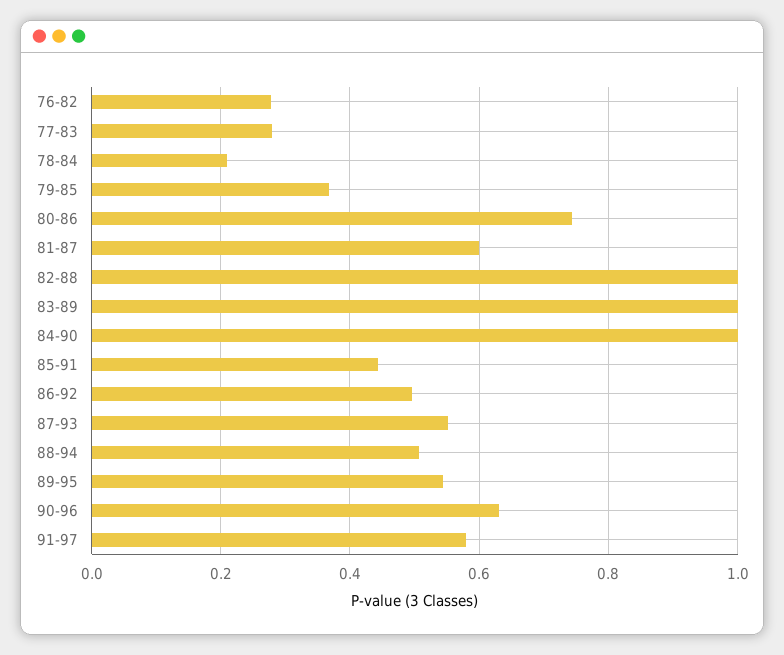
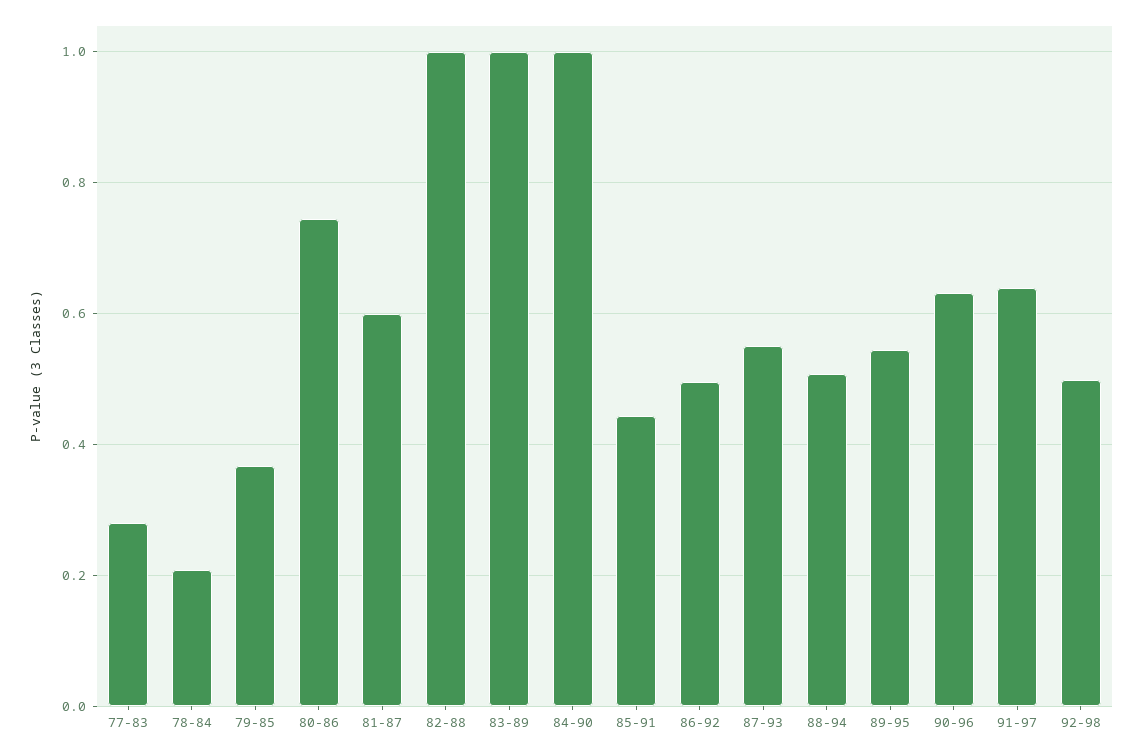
76-82: 0.28 -> none
91-97: 0.58 -> 0.64
92-98: none -> 0.5

